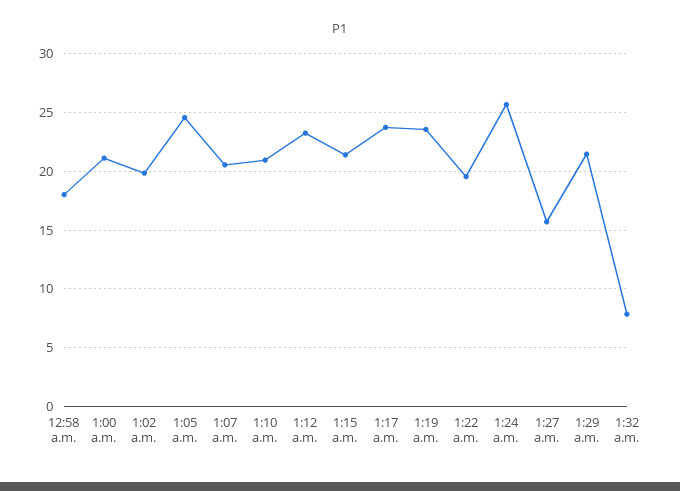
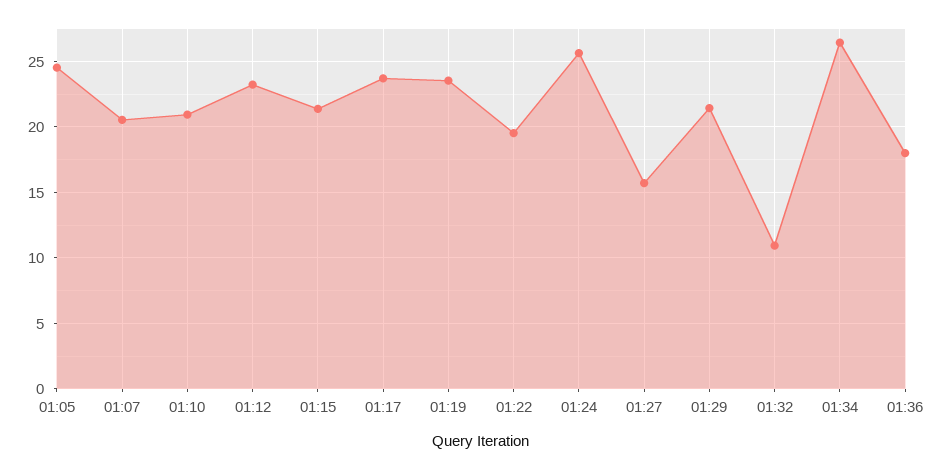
12:58 a.m.: 18 -> none
1:00 a.m.: 21 -> none
1:02 a.m.: 20 -> none
1:32 a.m.: 8 -> 11
01:34: none -> 26.5
01:36: none -> 18

